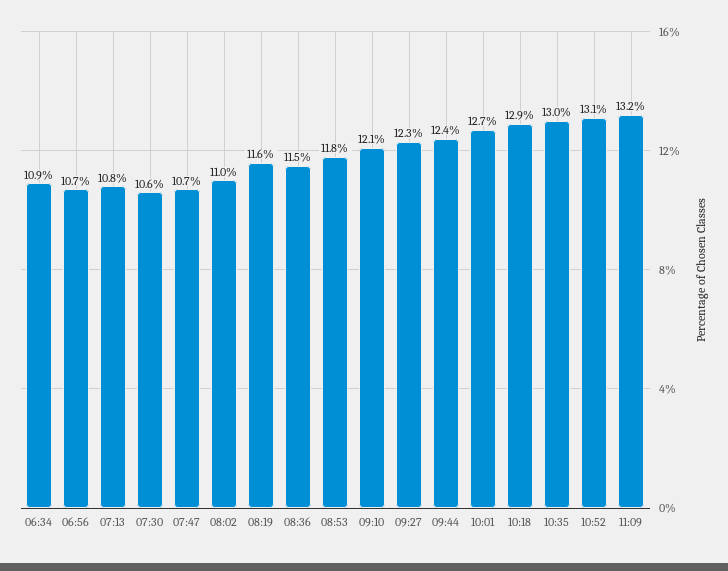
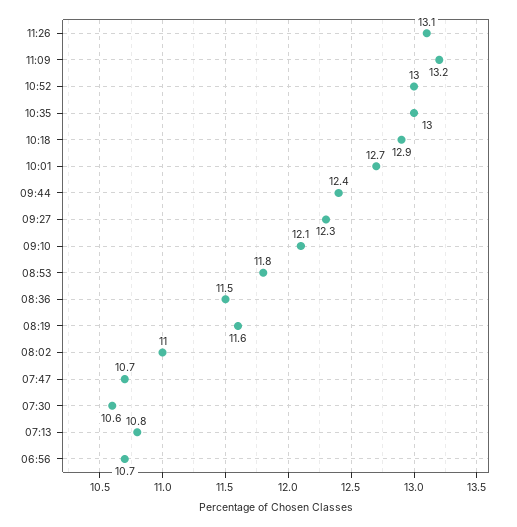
06:34: 10.9 -> none
10:52: 13.1 -> 13
11:26: none -> 13.1

